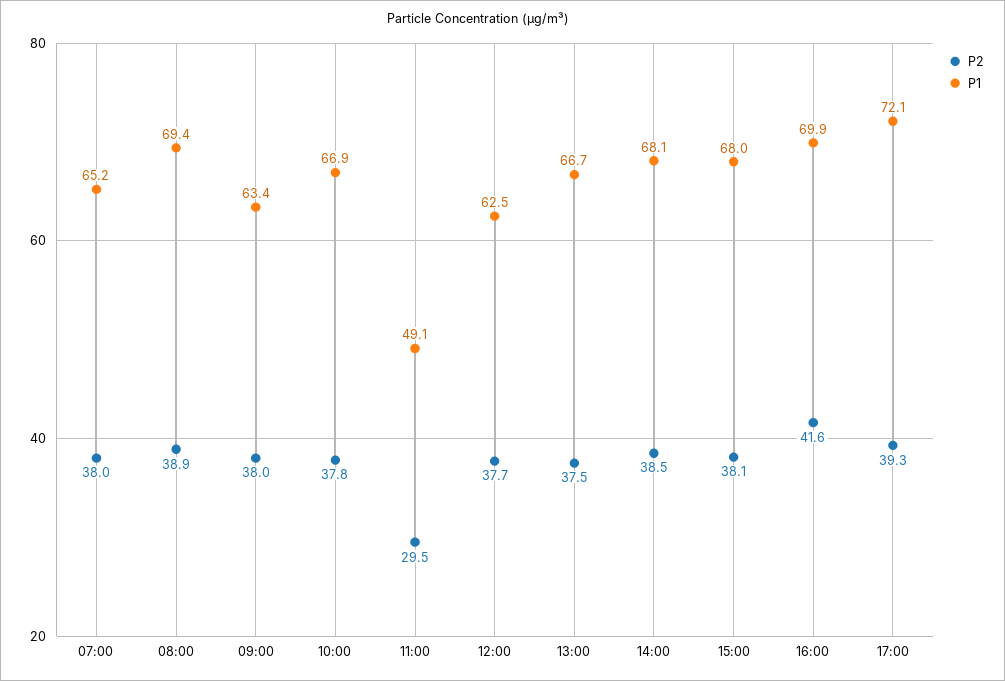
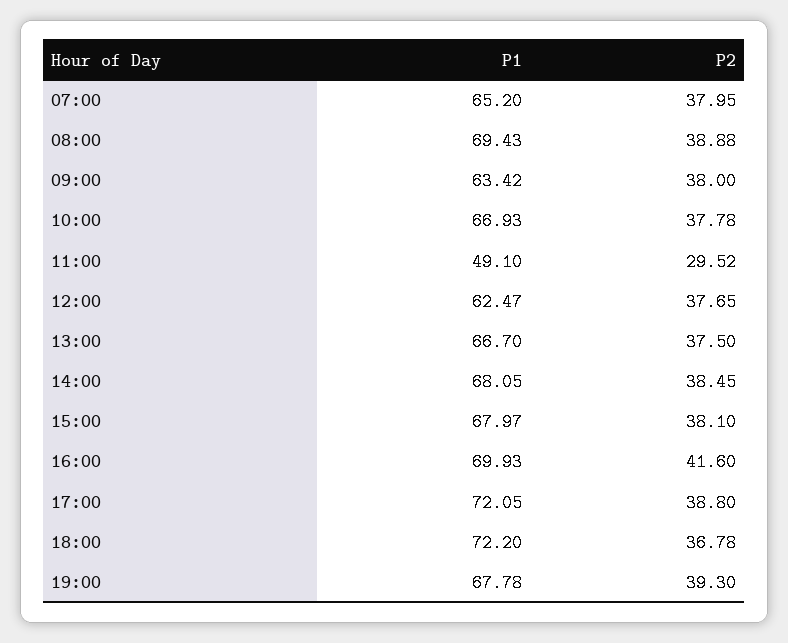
P2, 17:00: 39.3 -> 38.8
P1, 18:00: none -> 72.2
P2, 18:00: none -> 36.78
P1, 19:00: none -> 67.78
P2, 19:00: none -> 39.3

